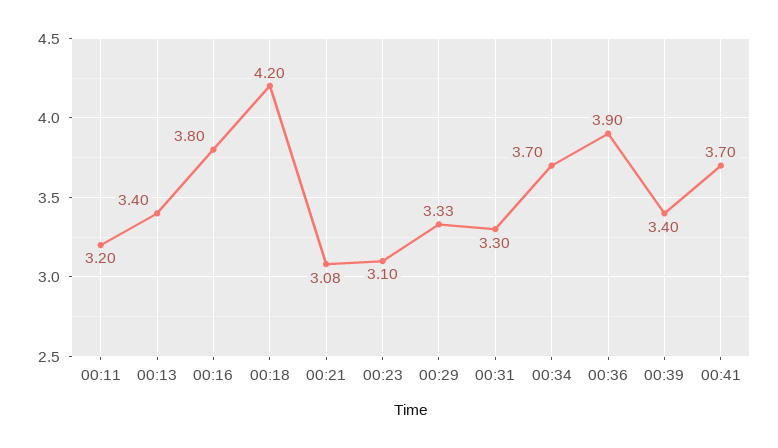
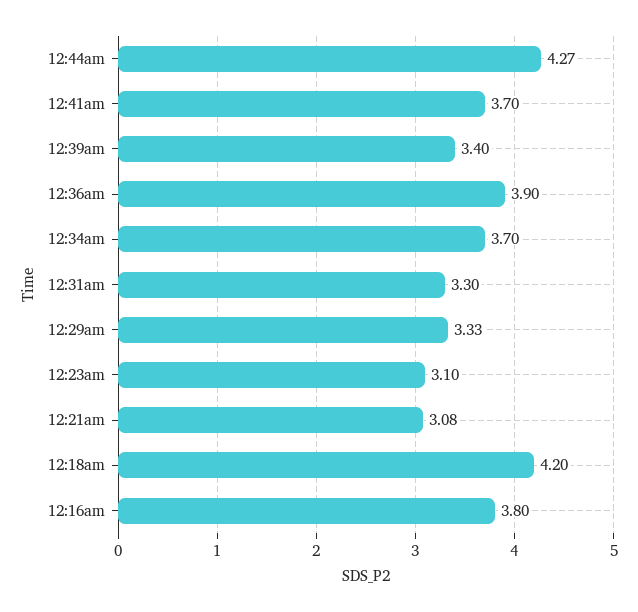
00:11: 3.2 -> none
00:13: 3.4 -> none
12:44am: none -> 4.27

